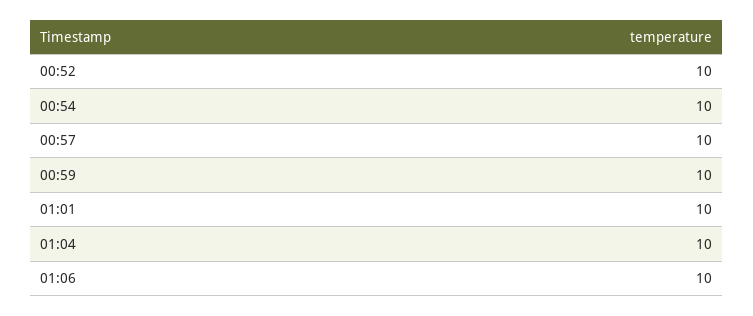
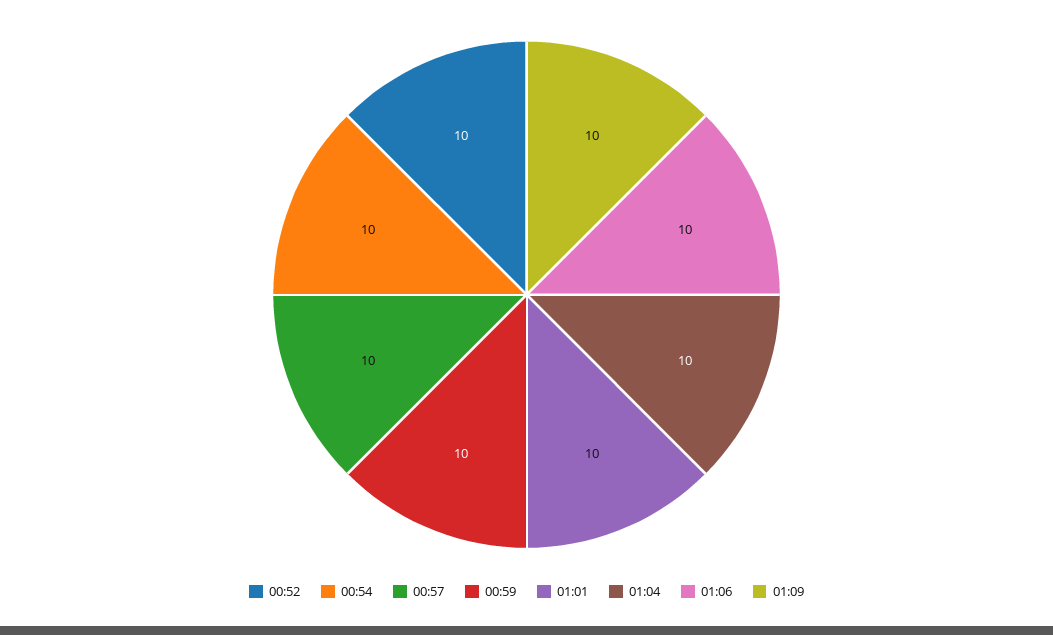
01:09: none -> 10

